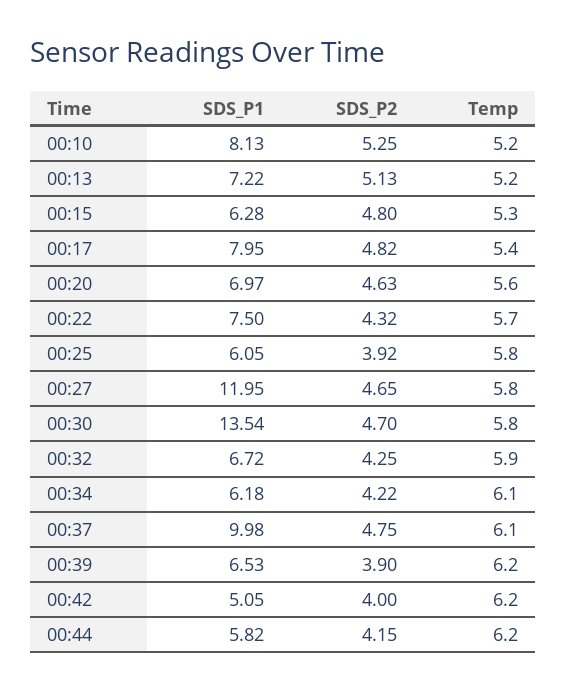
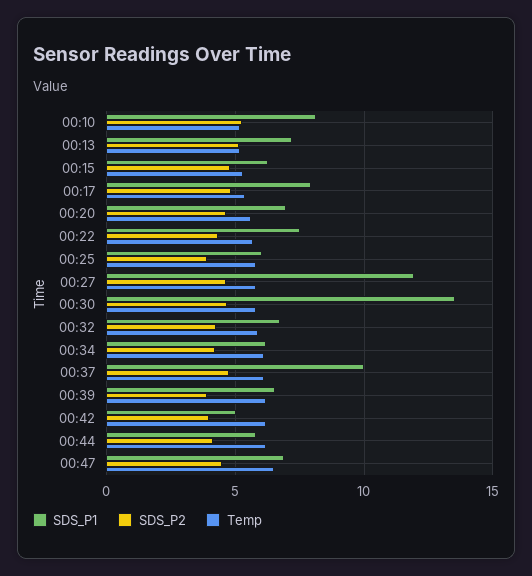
SDS_P1, 00:47: none -> 7
SDS_P2, 00:47: none -> 4.5
Temp, 00:47: none -> 6.5

